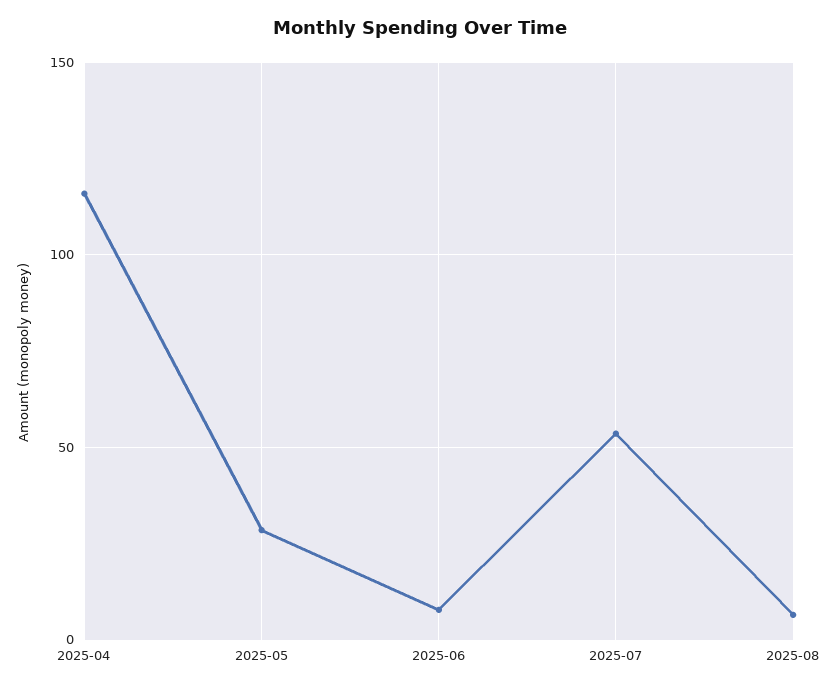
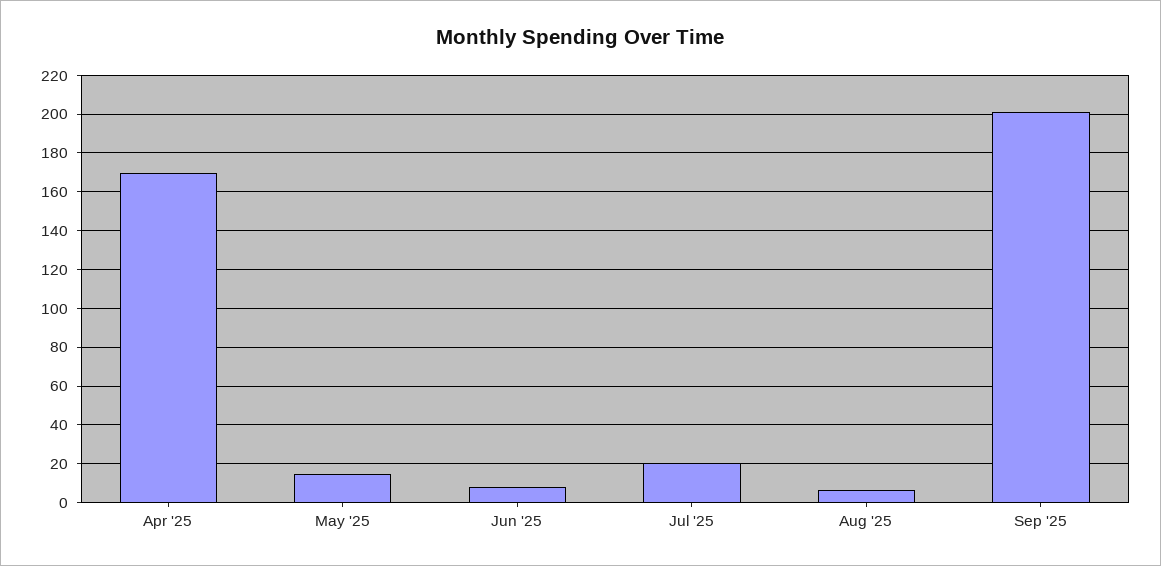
2025-04: 115 -> 170
2025-05: 30 -> 15
2025-07: 55 -> 20
Sep '25: none -> 200

